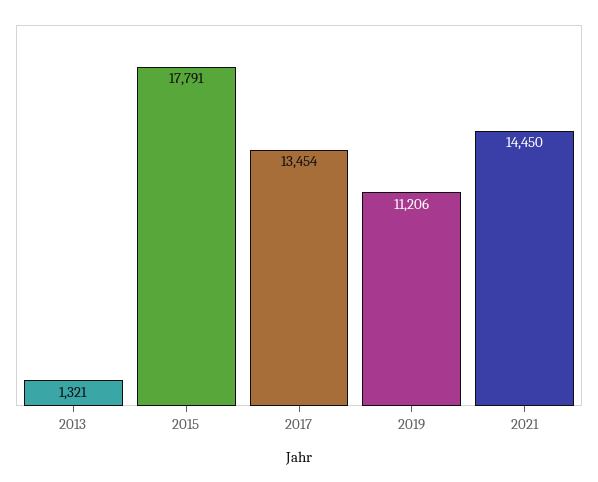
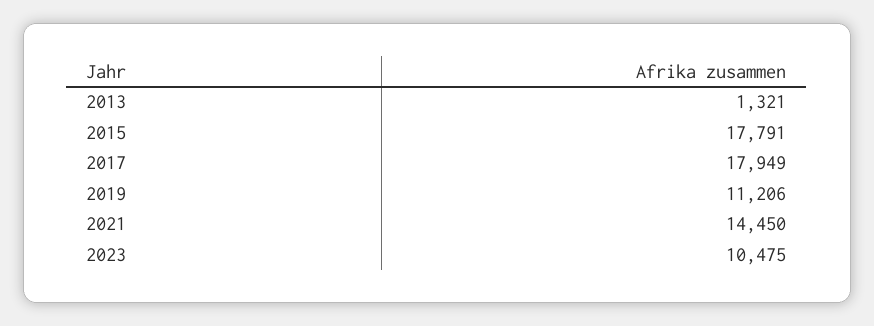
2017: 13454 -> 17949
2023: none -> 10475

